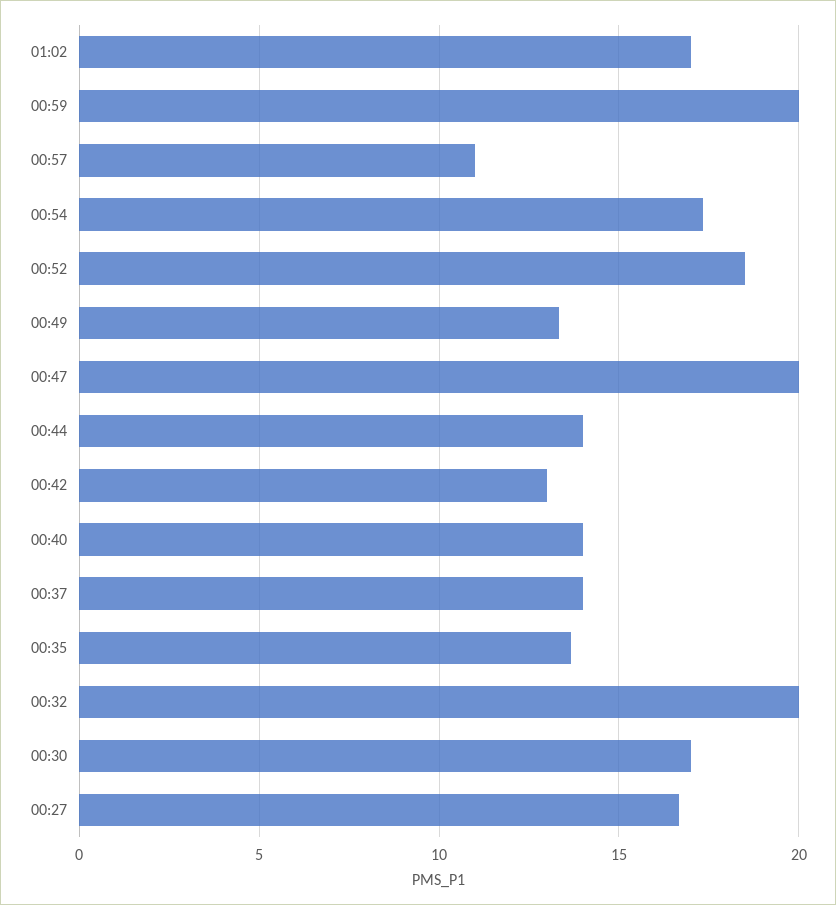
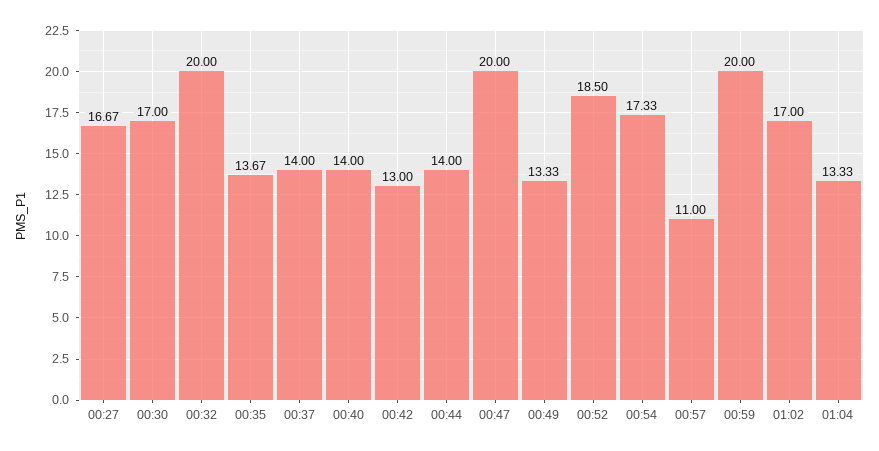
01:04: none -> 13.33

